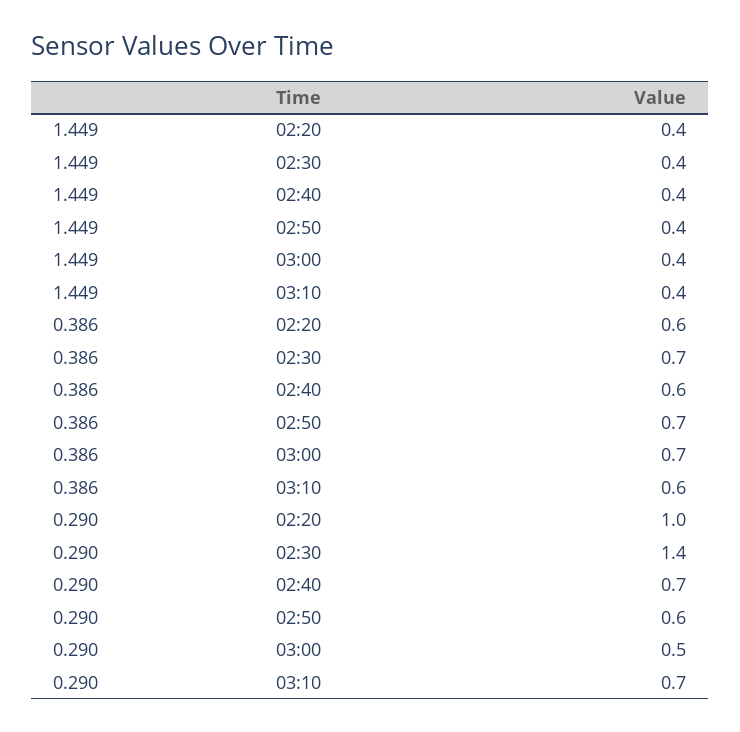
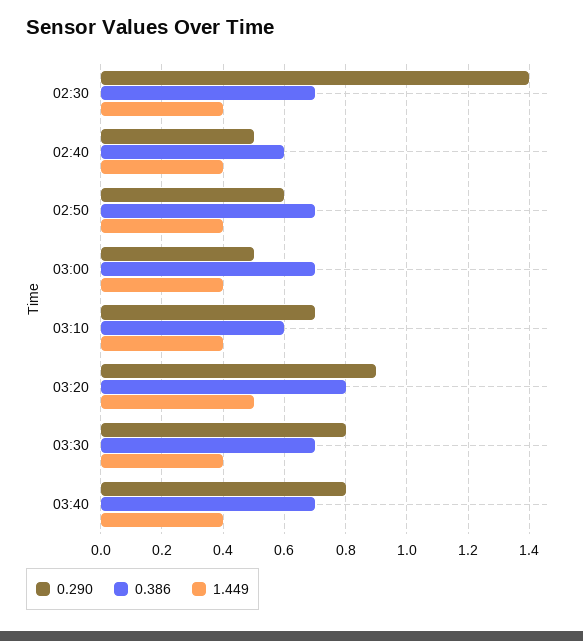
1.449, 02:20: 0.4 -> none
0.386, 02:20: 0.6 -> none
0.290, 02:20: 1 -> none
0.290, 02:40: 0.7 -> 0.5
0.290, 03:20: none -> 0.9
0.386, 03:20: none -> 0.8
1.449, 03:20: none -> 0.5
0.290, 03:30: none -> 0.8
0.386, 03:30: none -> 0.7
1.449, 03:30: none -> 0.4
0.290, 03:40: none -> 0.8
0.386, 03:40: none -> 0.7
1.449, 03:40: none -> 0.4

